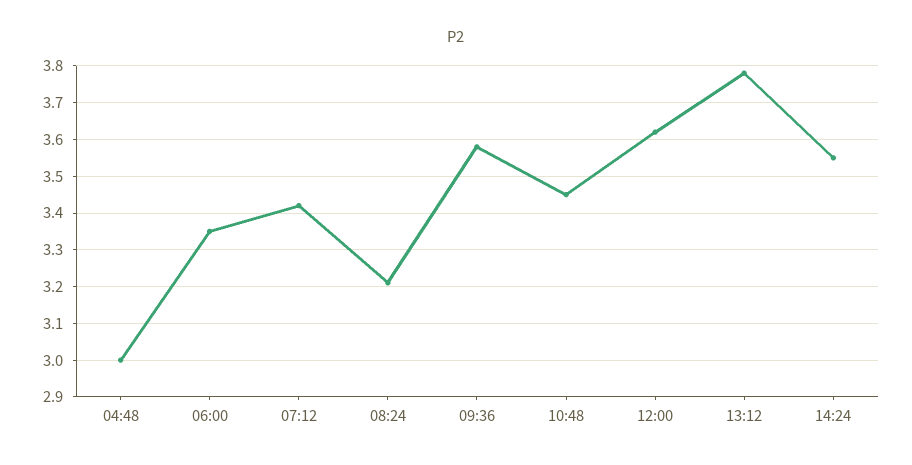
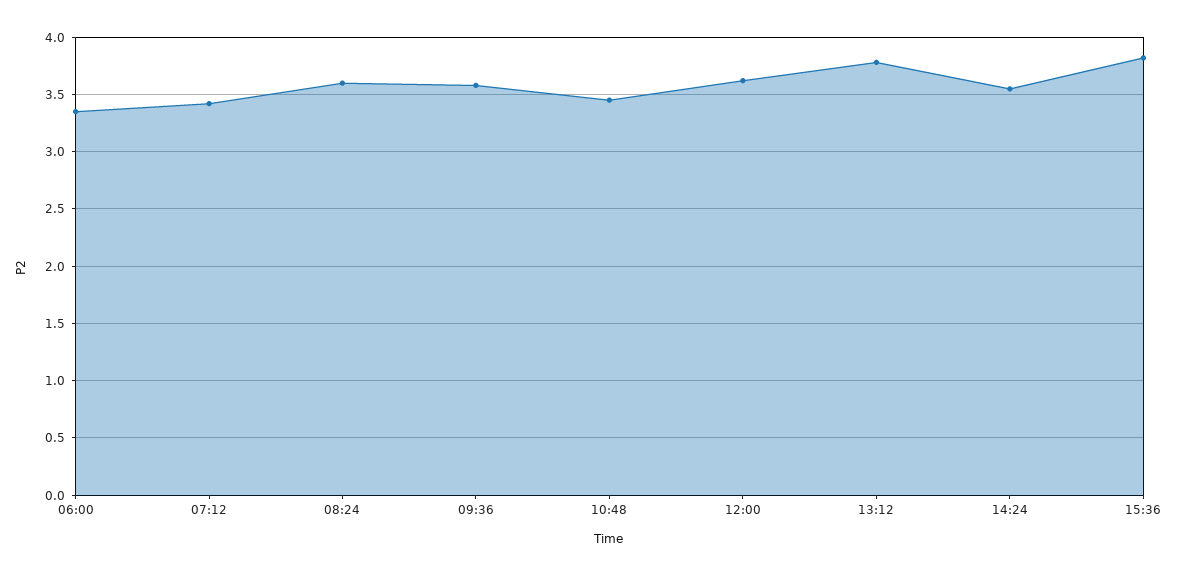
04:48: 3 -> none
08:24: 3.2 -> 3.6
15:36: none -> 3.8

